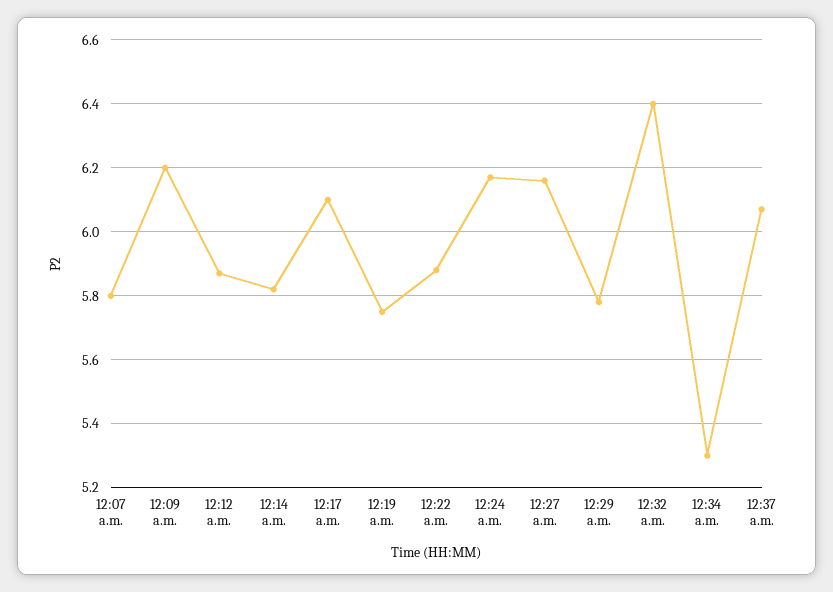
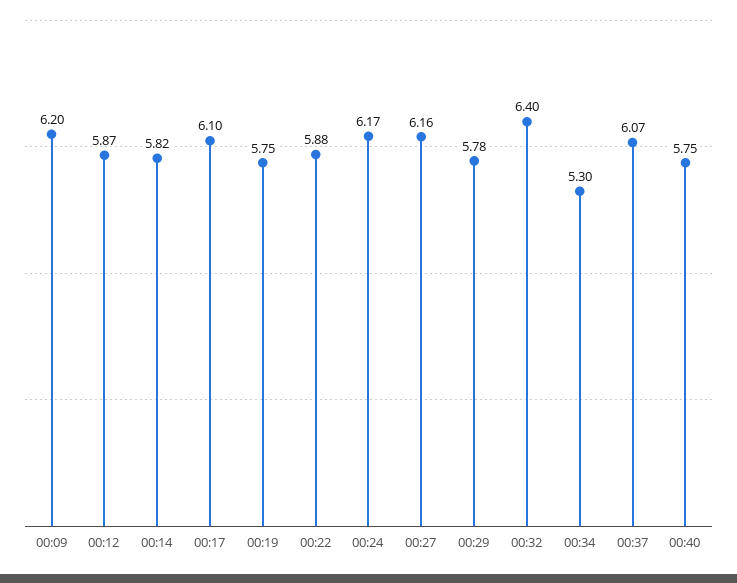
12:07 a.m.: 5.8 -> none
00:40: none -> 5.75

